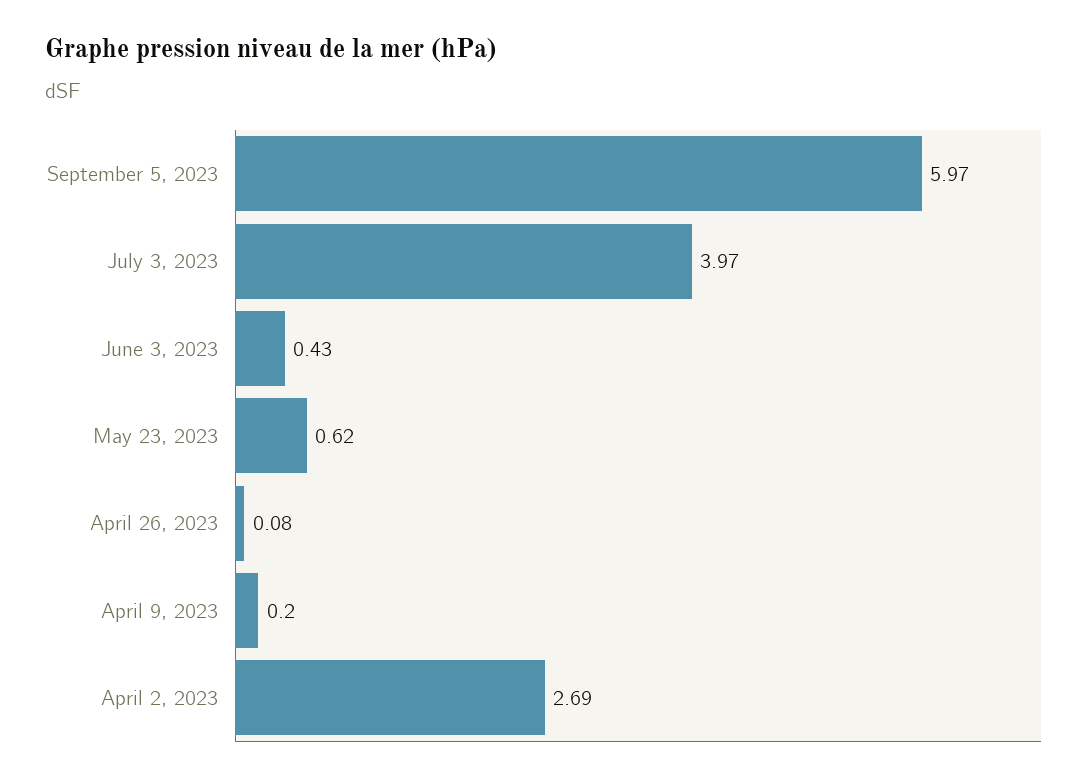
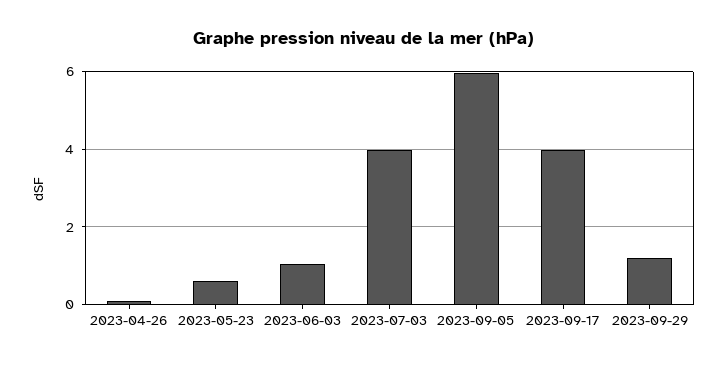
June 3, 2023: 0.43 -> 1
April 9, 2023: 0.2 -> none
April 2, 2023: 2.69 -> none
2023-09-17: none -> 4
2023-09-29: none -> 1.2

